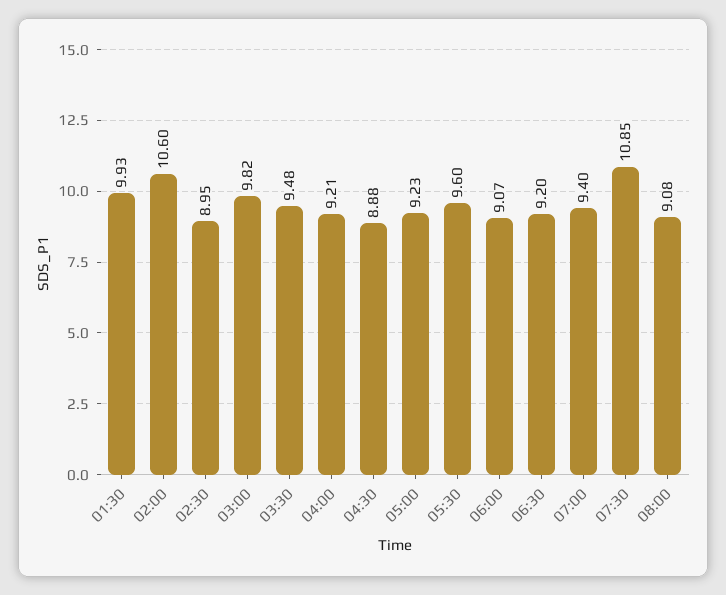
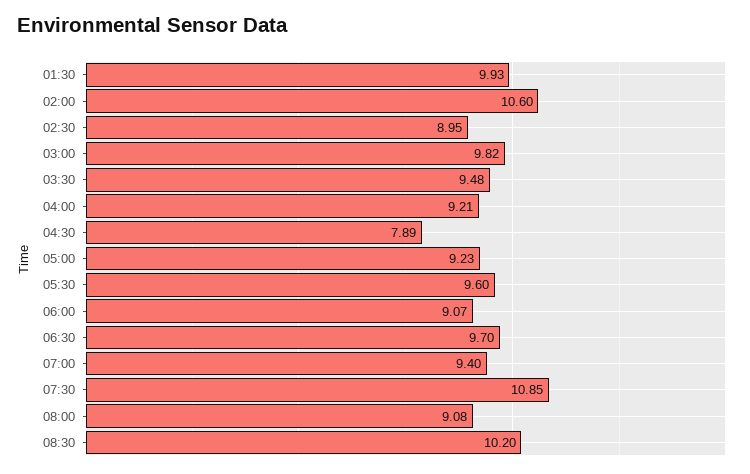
04:30: 8.88 -> 7.89
06:30: 9.2 -> 9.7
08:30: none -> 10.2

